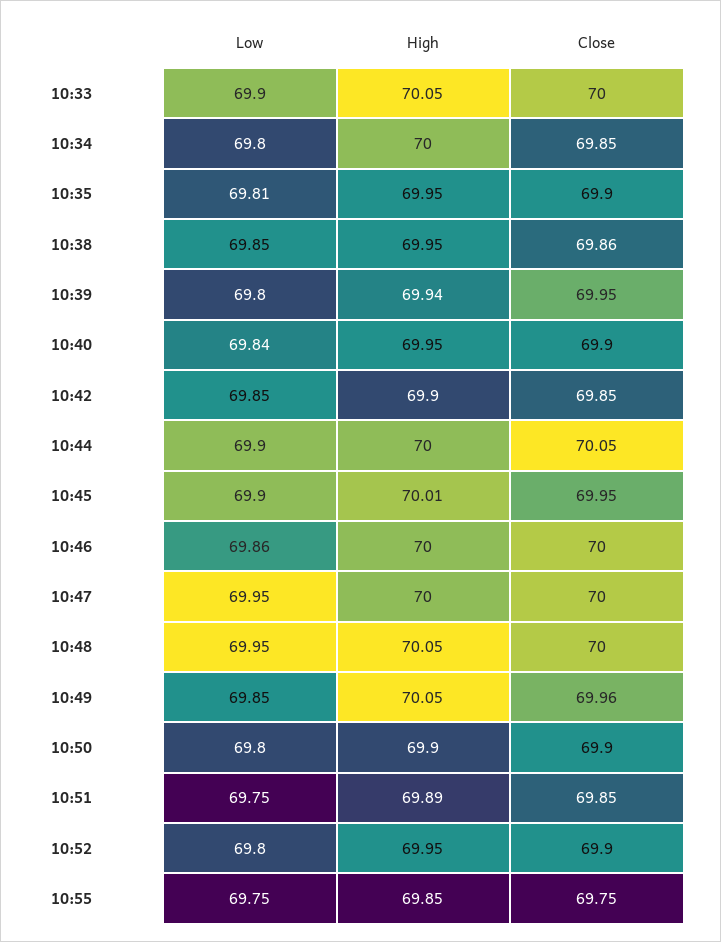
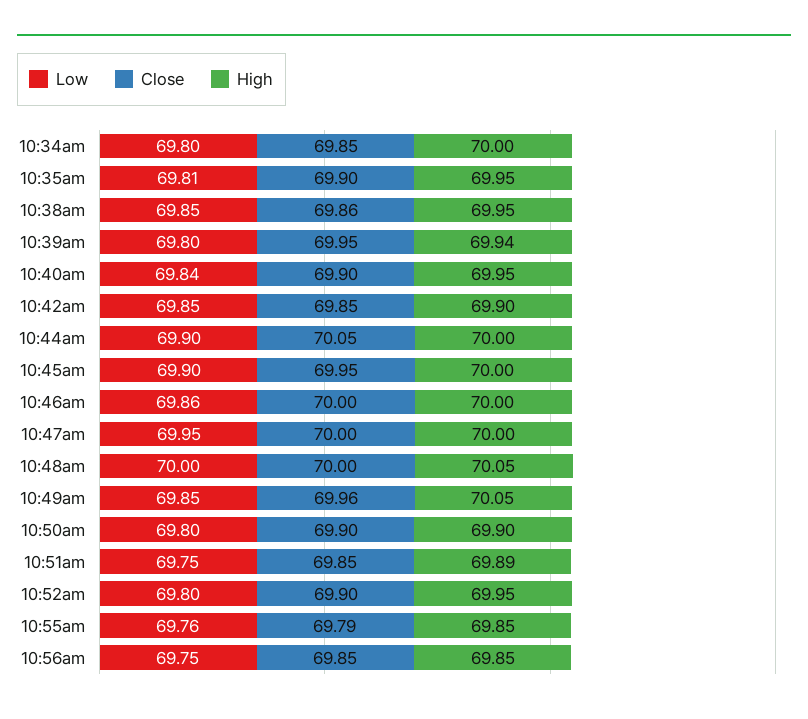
Low, 10:33: 69.9 -> none
High, 10:33: 70.05 -> none
Close, 10:33: 70 -> none
High, 10:45: 70.01 -> 70
Low, 10:48: 69.95 -> 70
Low, 10:55: 69.75 -> 69.76
Close, 10:55: 69.75 -> 69.79
Low, 10:56am: none -> 69.75
Close, 10:56am: none -> 69.85
High, 10:56am: none -> 69.85

